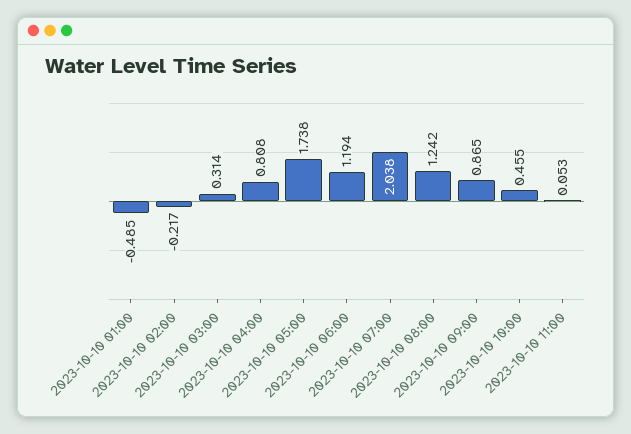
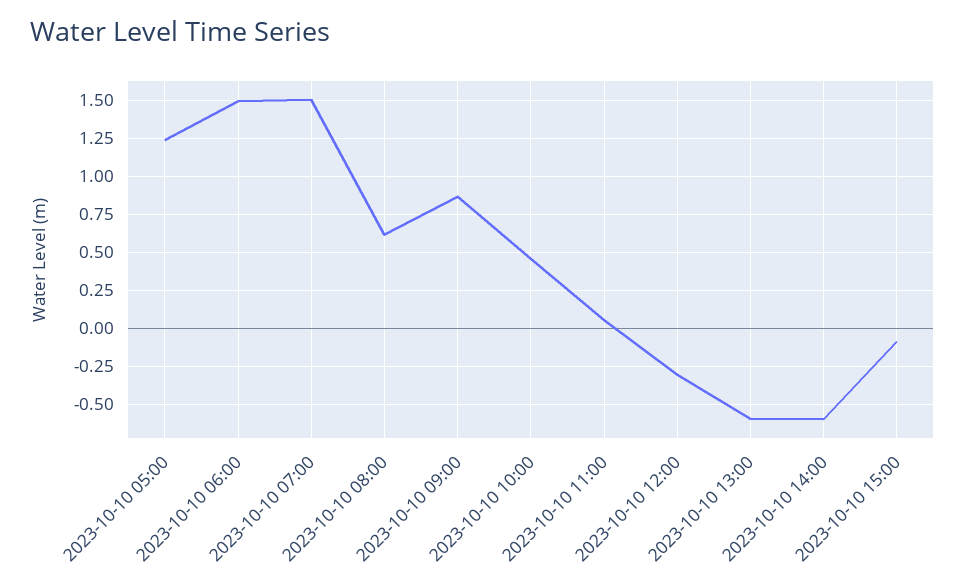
2023-10-10 01:00: -0.485 -> none
2023-10-10 02:00: -0.217 -> none
2023-10-10 03:00: 0.314 -> none
2023-10-10 04:00: 0.808 -> none
2023-10-10 05:00: 1.738 -> 1.25
2023-10-10 06:00: 1.194 -> 1.5
2023-10-10 07:00: 2.038 -> 1.5
2023-10-10 08:00: 1.242 -> 0.6
2023-10-10 12:00: none -> -0.3
2023-10-10 13:00: none -> -0.6
2023-10-10 14:00: none -> -0.6
2023-10-10 15:00: none -> -0.1

